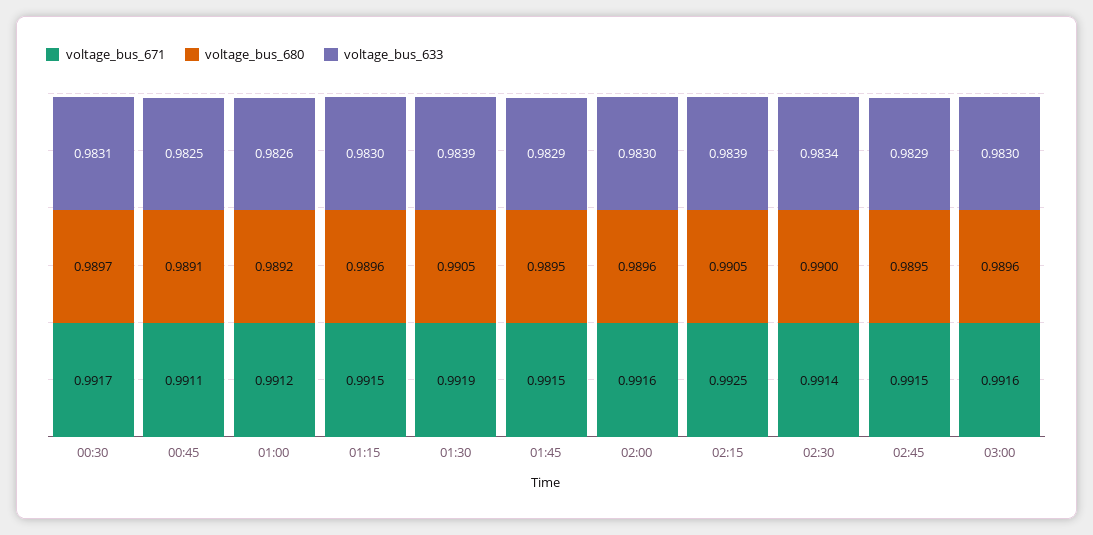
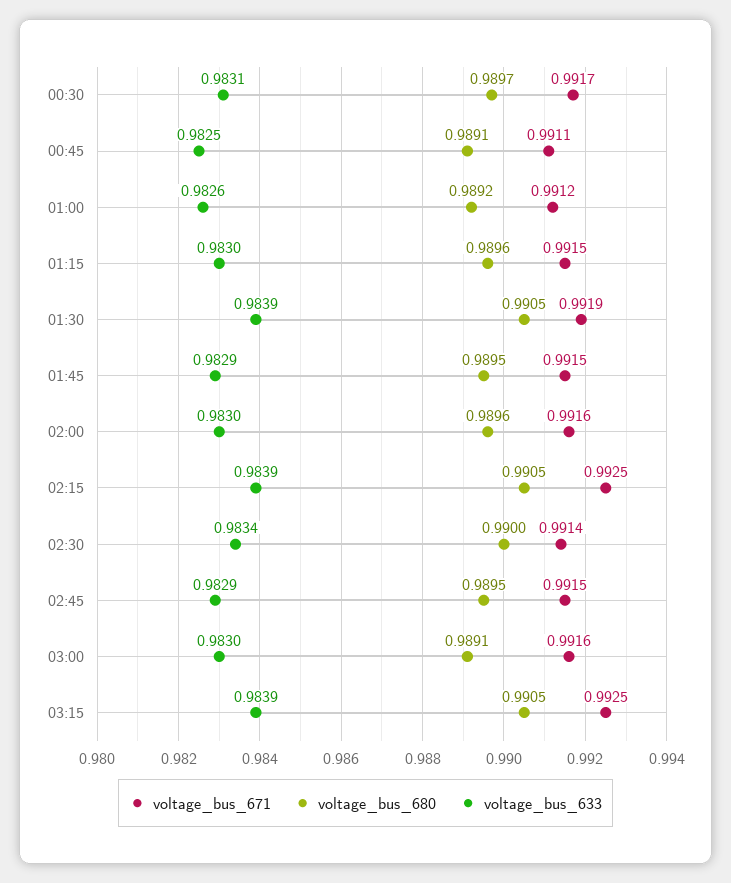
voltage_bus_680, 03:00: 0.9896 -> 0.9891
voltage_bus_671, 03:15: none -> 0.9925
voltage_bus_680, 03:15: none -> 0.9905
voltage_bus_633, 03:15: none -> 0.9839

